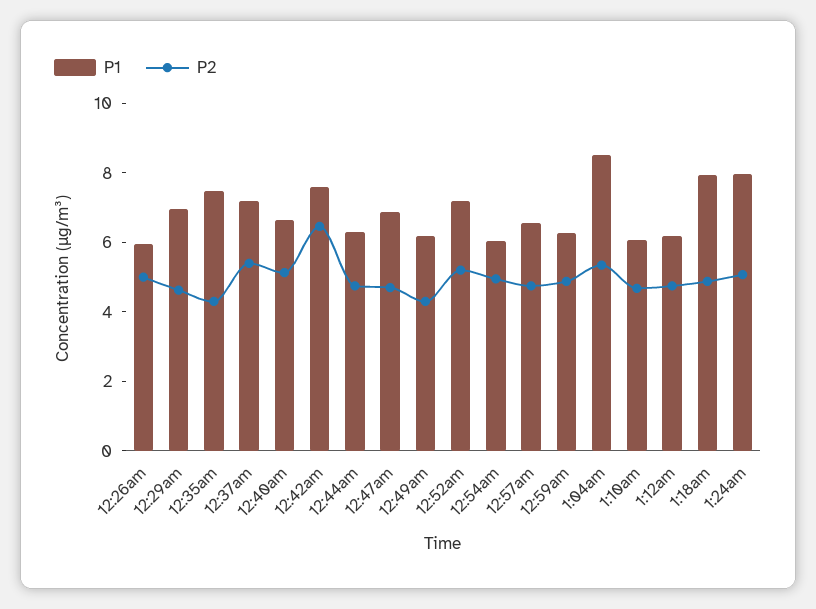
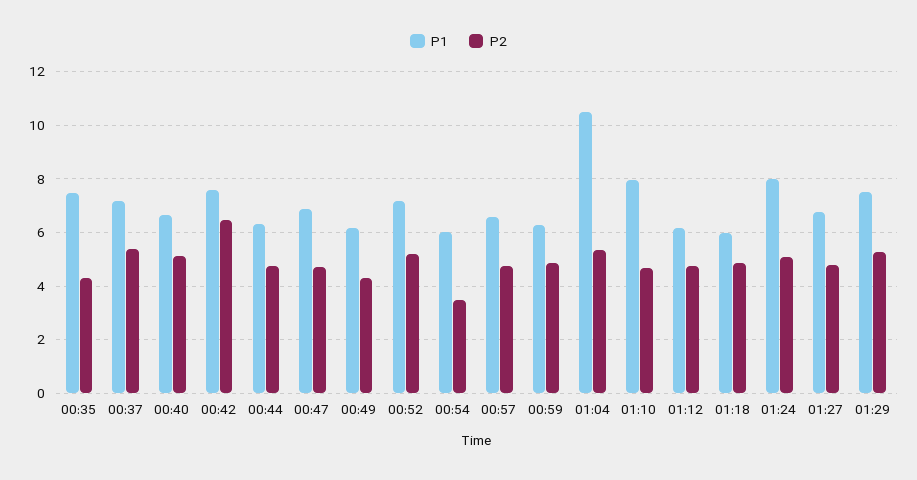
P1, 12:26am: 6 -> none
P2, 12:26am: 5 -> none
P1, 12:29am: 7 -> none
P2, 12:29am: 4.5 -> none
P2, 12:54am: 5 -> 3.5
P1, 1:04am: 8.5 -> 10.5
P1, 1:10am: 6 -> 8
P1, 1:18am: 8 -> 6
P1, 01:27: none -> 6.75
P2, 01:27: none -> 4.75
P1, 01:29: none -> 7.5
P2, 01:29: none -> 5.25

